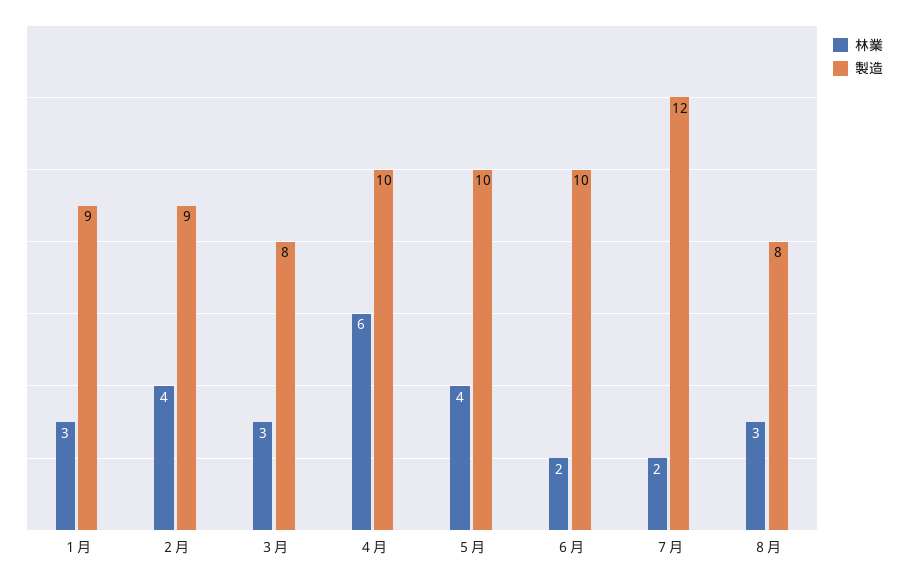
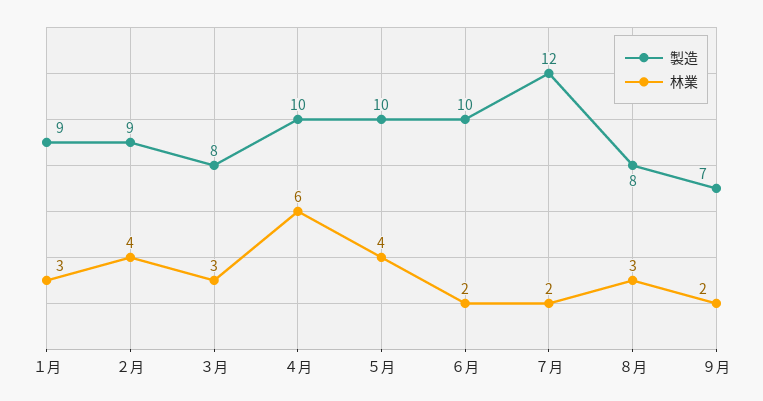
製造, ９月: none -> 7
林業, ９月: none -> 2

